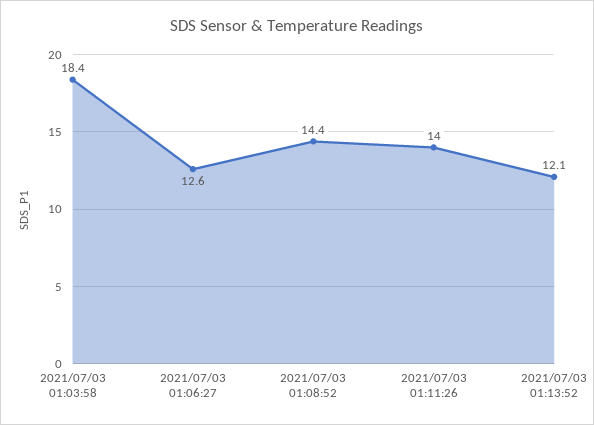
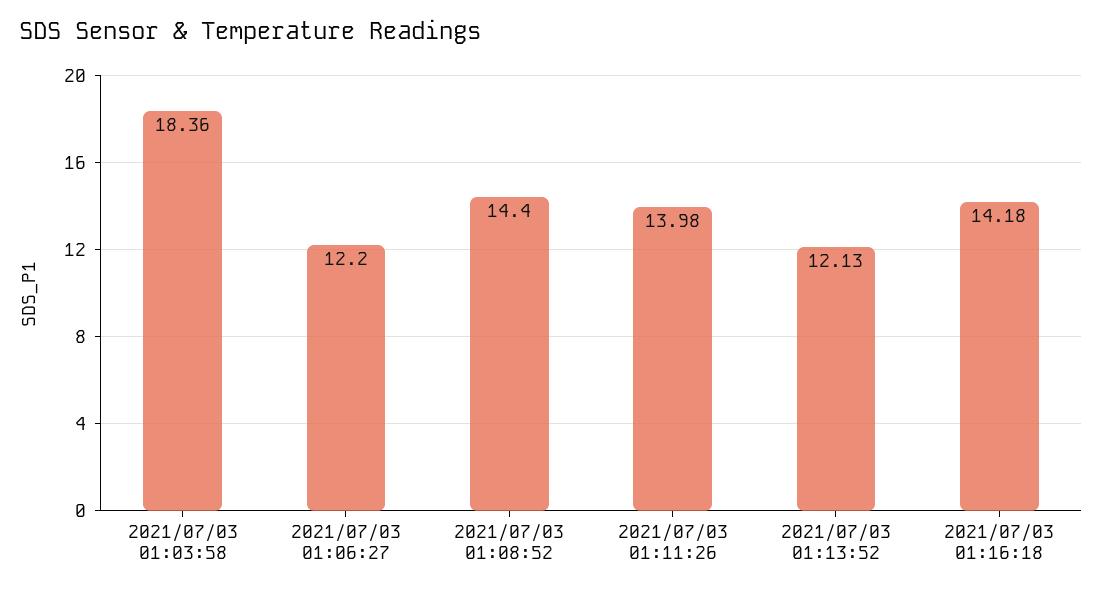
2021/07/03 01:06:27: 12.6 -> 12.2
2021/07/03 01:16:18: none -> 14.18

